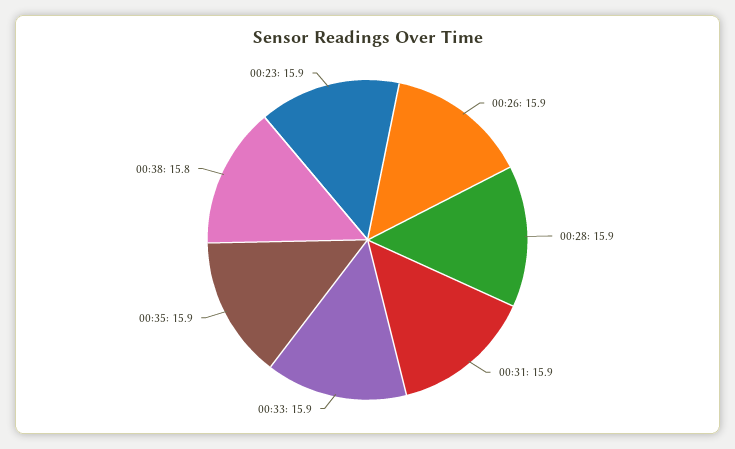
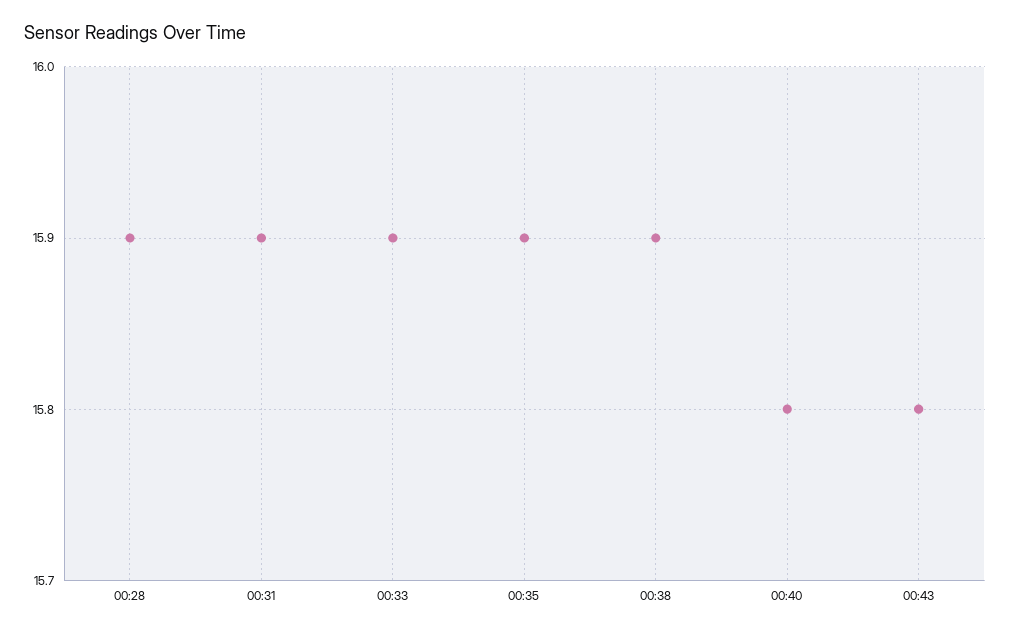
00:26: 15.9 -> none
00:38: 15.8 -> 15.9
00:23: 15.9 -> none
00:40: none -> 15.8
00:43: none -> 15.8

